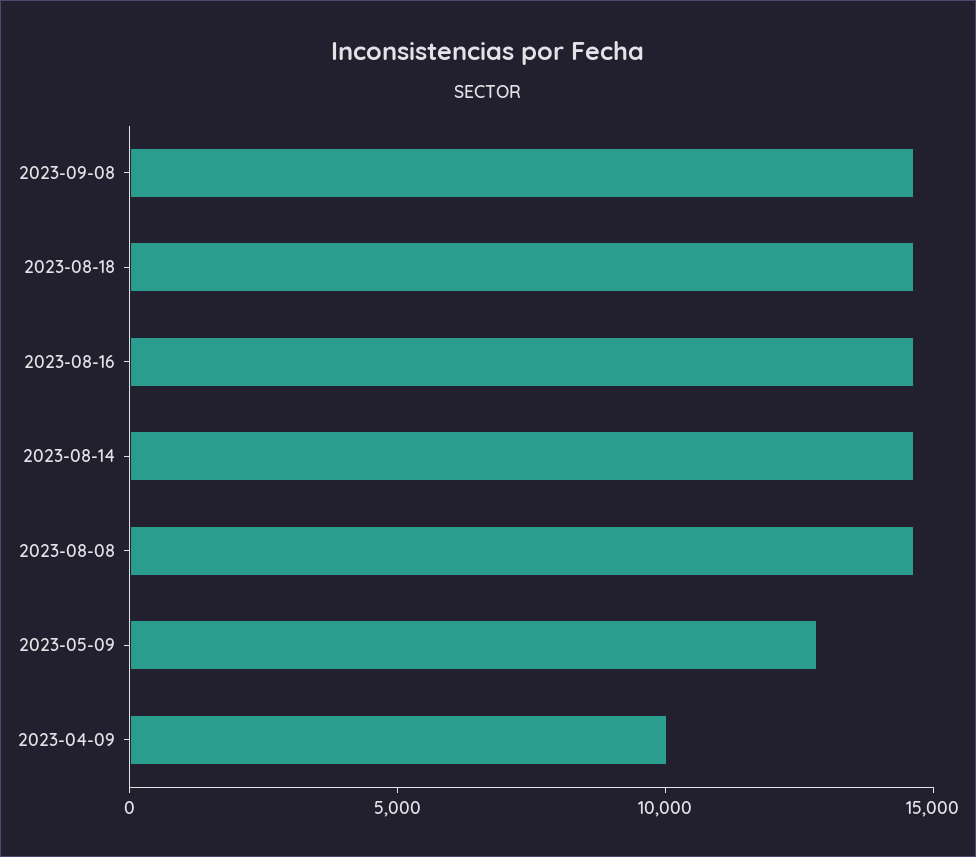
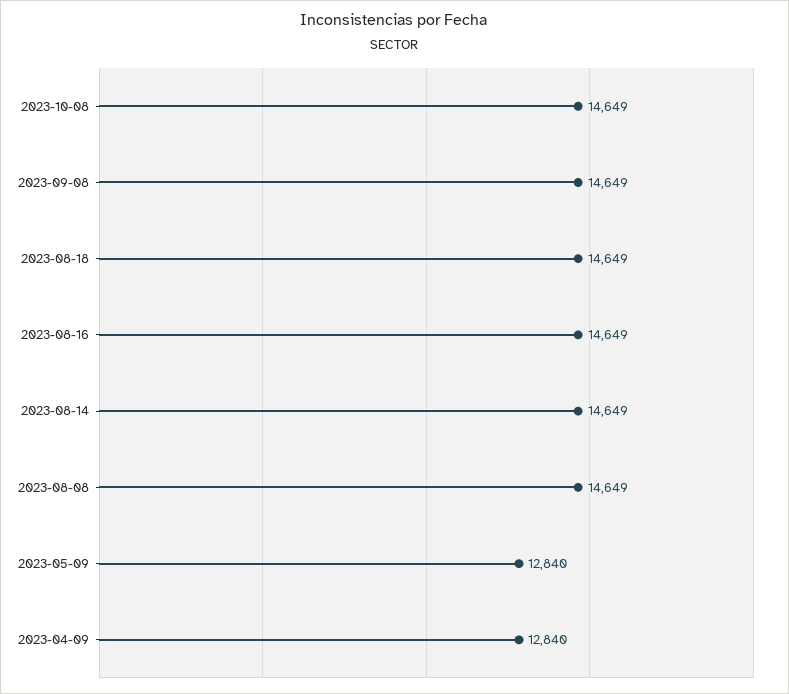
2023-04-09: 10000 -> 12840
2023-10-08: none -> 14649

